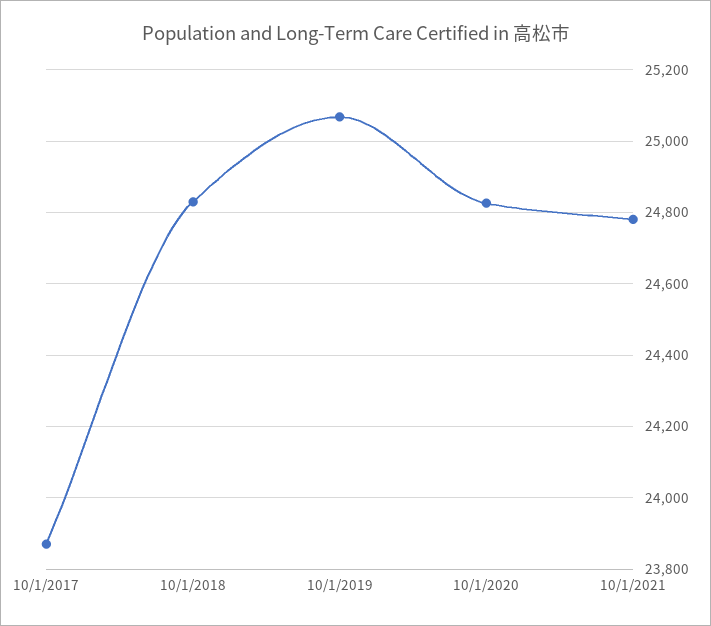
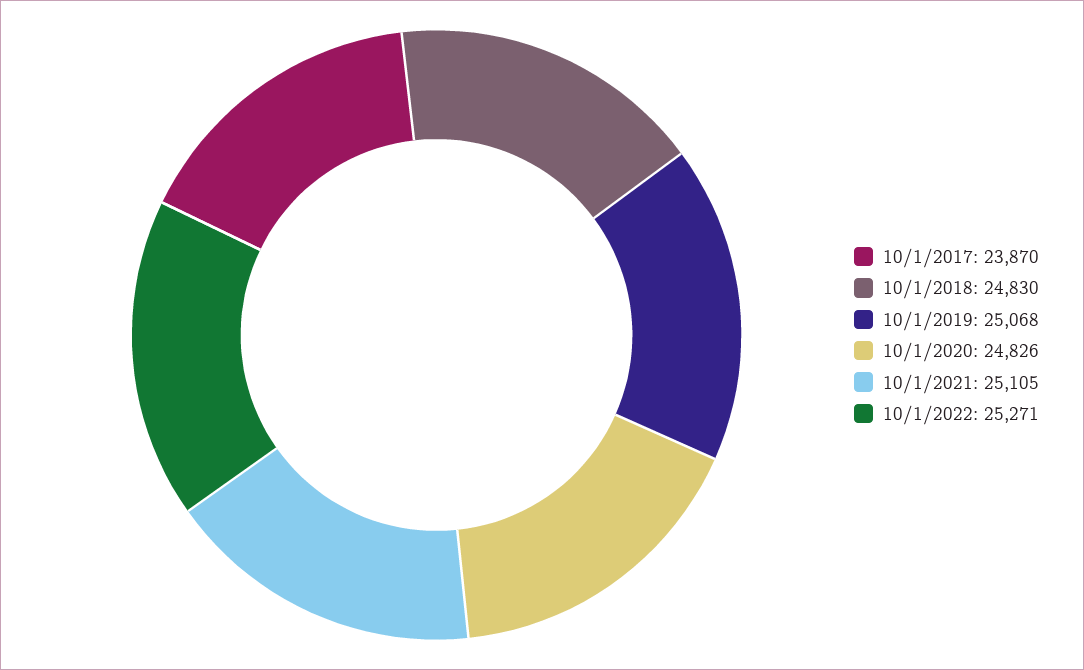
10/1/2021: 24780 -> 25105
10/1/2022: none -> 25271

